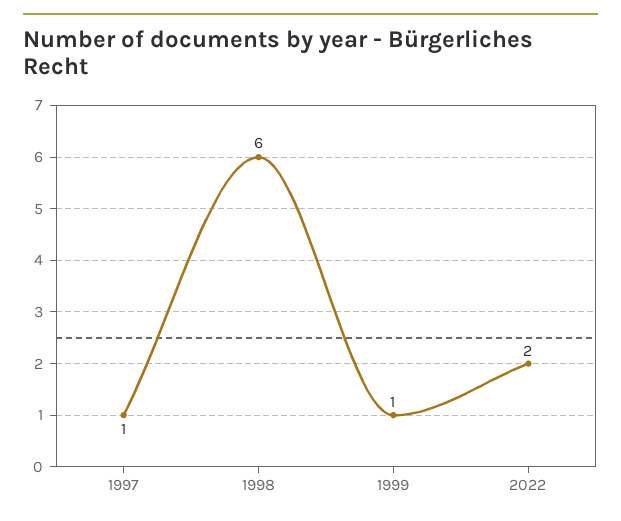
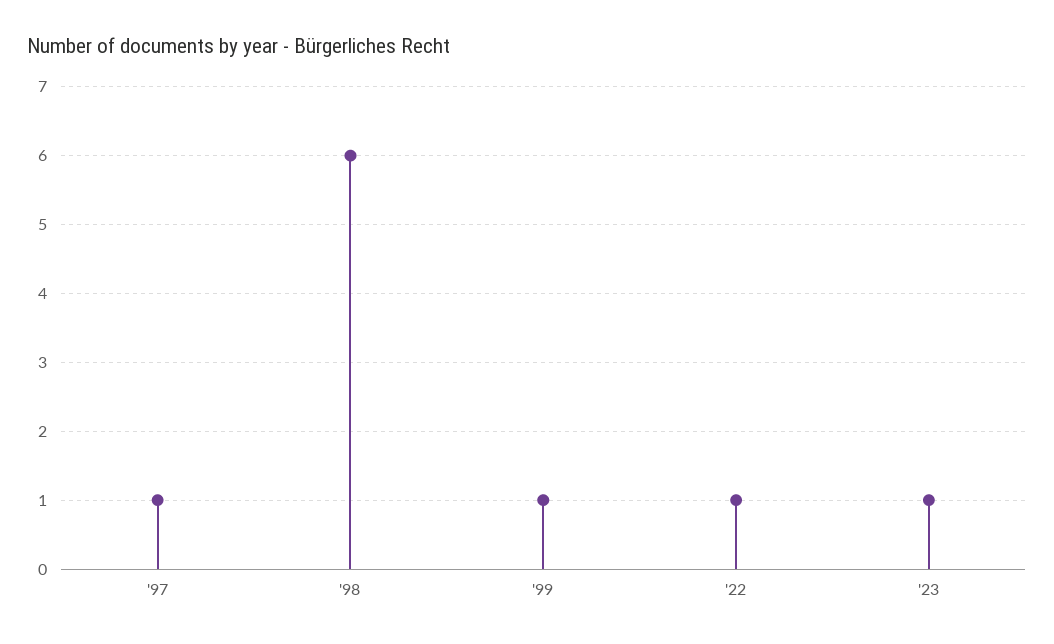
2022: 2 -> 1
'23: none -> 1

